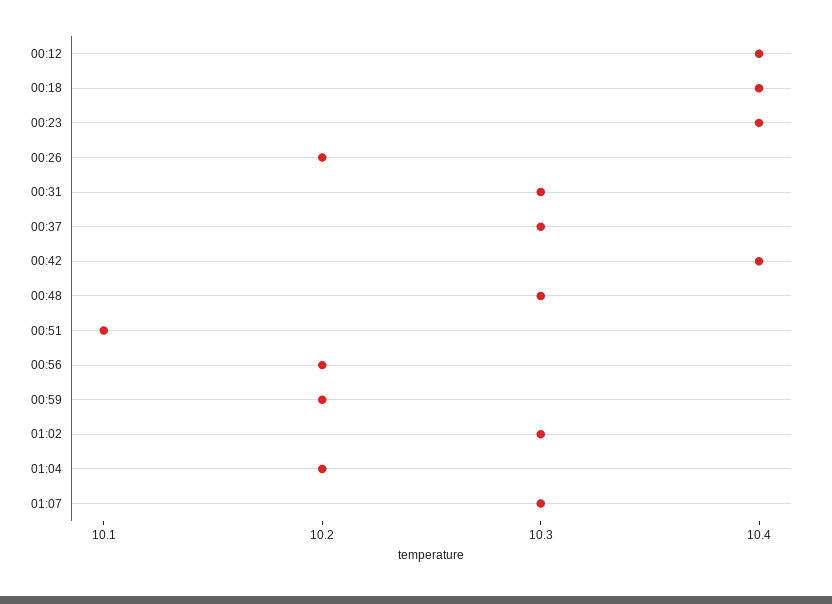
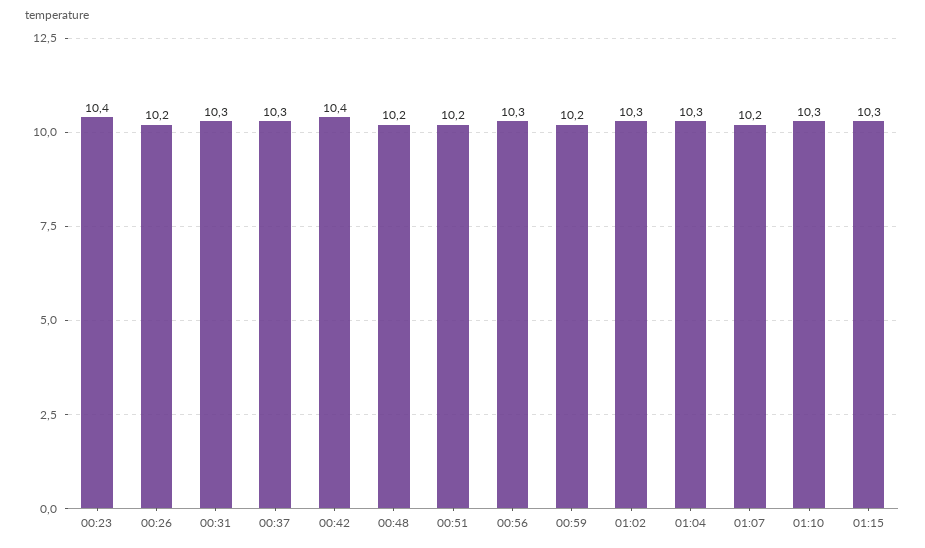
00:12: 10.4 -> none
00:18: 10.4 -> none
00:48: 10.3 -> 10.2
00:51: 10.1 -> 10.2
00:56: 10.2 -> 10.3
01:04: 10.2 -> 10.3
01:07: 10.3 -> 10.2
01:10: none -> 10.3
01:15: none -> 10.3

